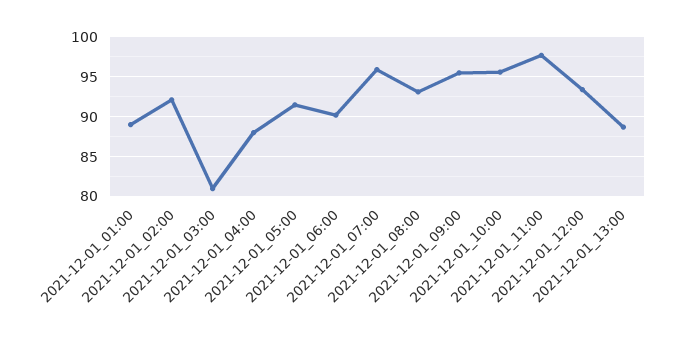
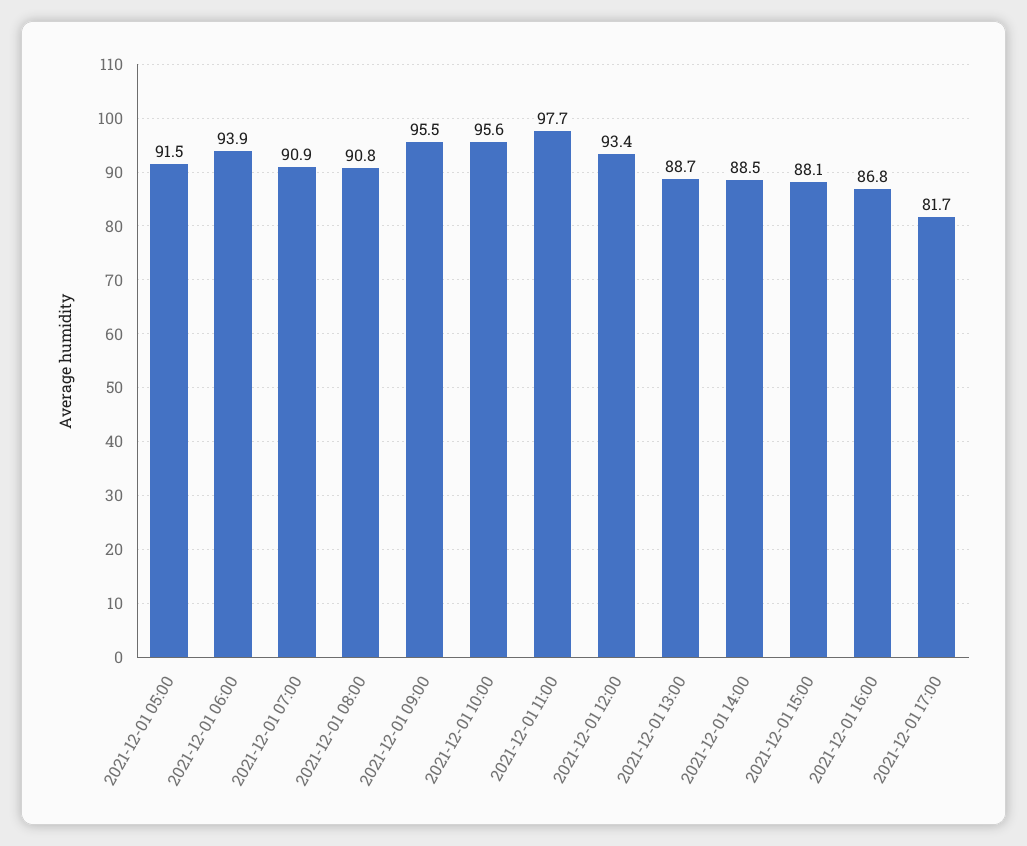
2021-12-01_01:00: 89 -> none
2021-12-01_02:00: 92 -> none
2021-12-01_03:00: 81 -> none
2021-12-01_04:00: 88 -> none
2021-12-01_06:00: 90 -> 93.9
2021-12-01_07:00: 96 -> 90.9
2021-12-01_08:00: 93 -> 90.8
2021-12-01 14:00: none -> 88.5
2021-12-01 15:00: none -> 88.1
2021-12-01 16:00: none -> 86.8
2021-12-01 17:00: none -> 81.7

